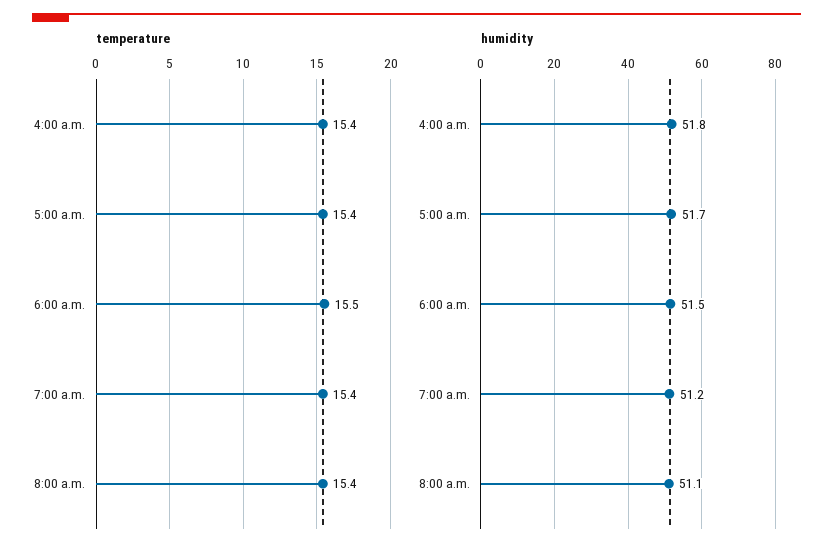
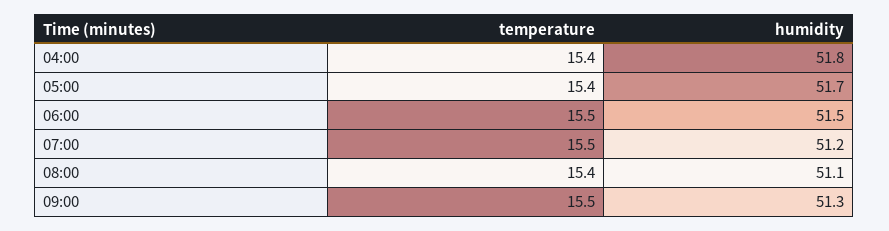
temperature, 7:00 a.m.: 15.4 -> 15.5
temperature, 09:00: none -> 15.5
humidity, 09:00: none -> 51.3

